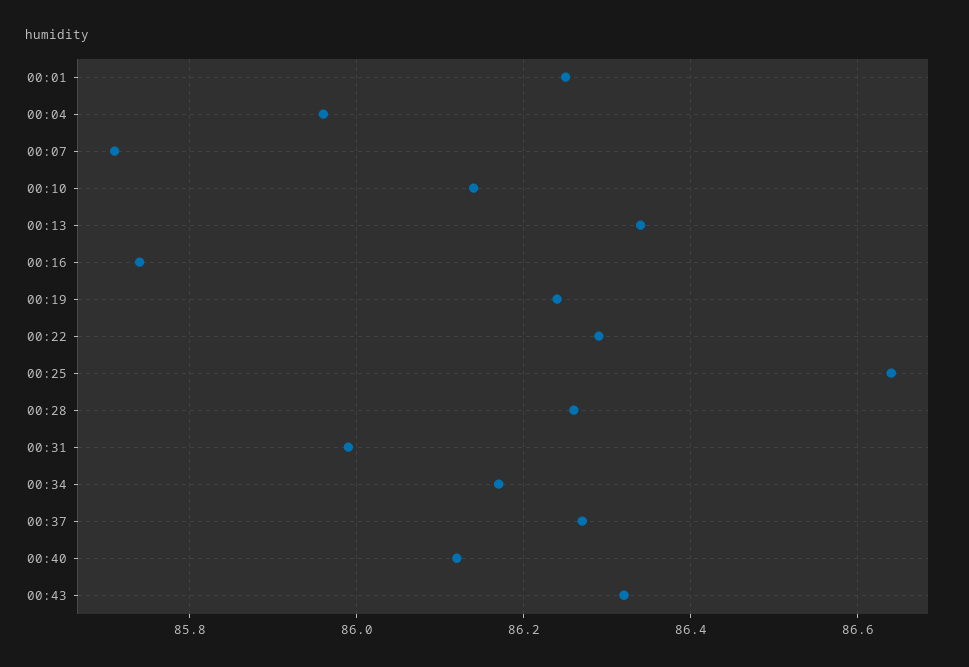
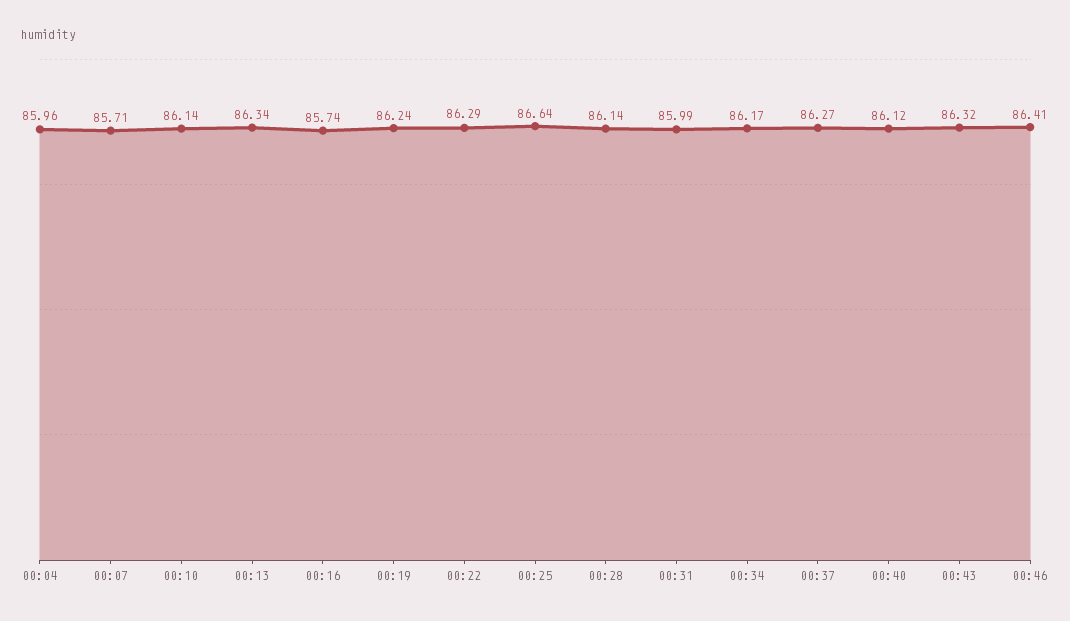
00:01: 86.25 -> none
00:28: 86.25 -> 86.14
00:46: none -> 86.41

